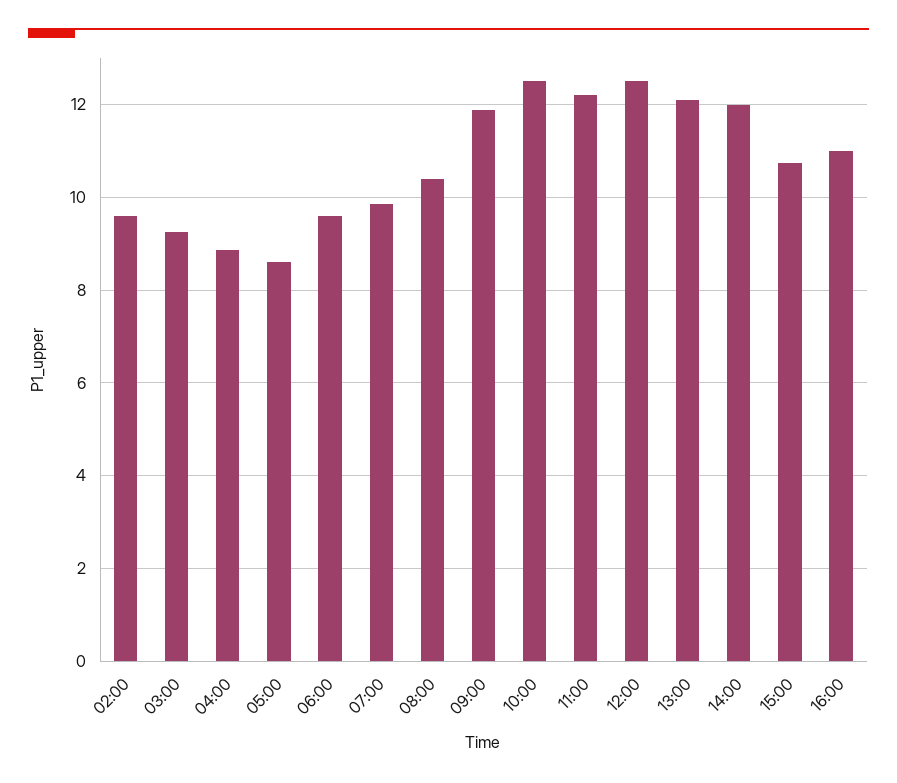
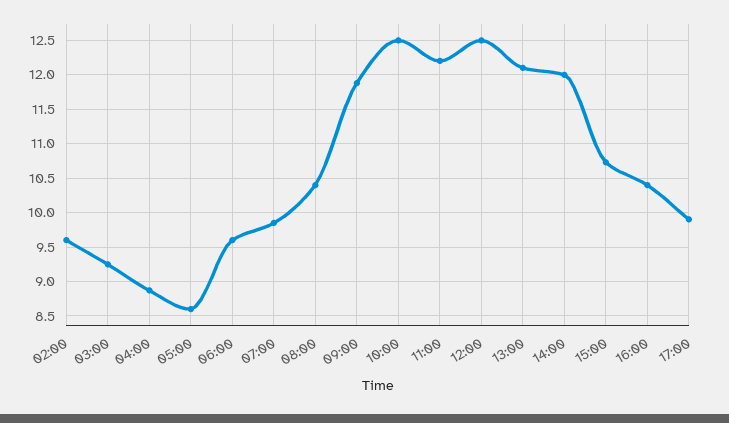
16:00: 11 -> 10.4
17:00: none -> 9.9

